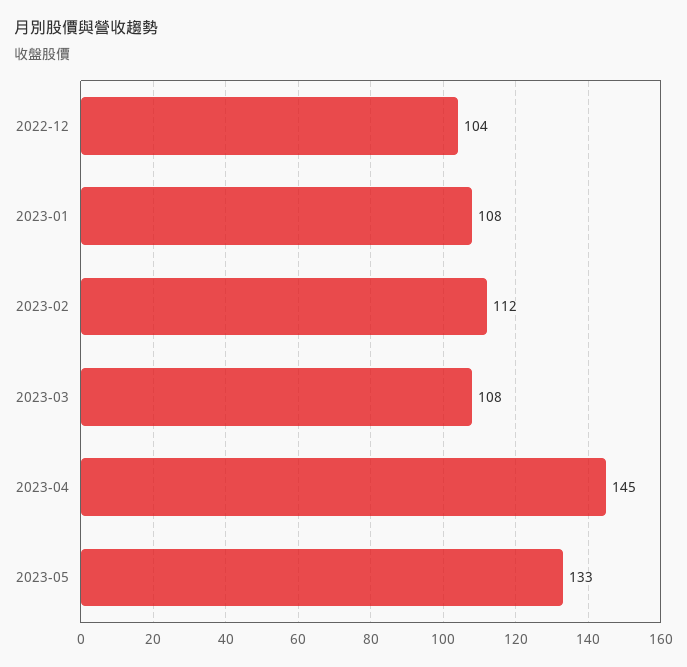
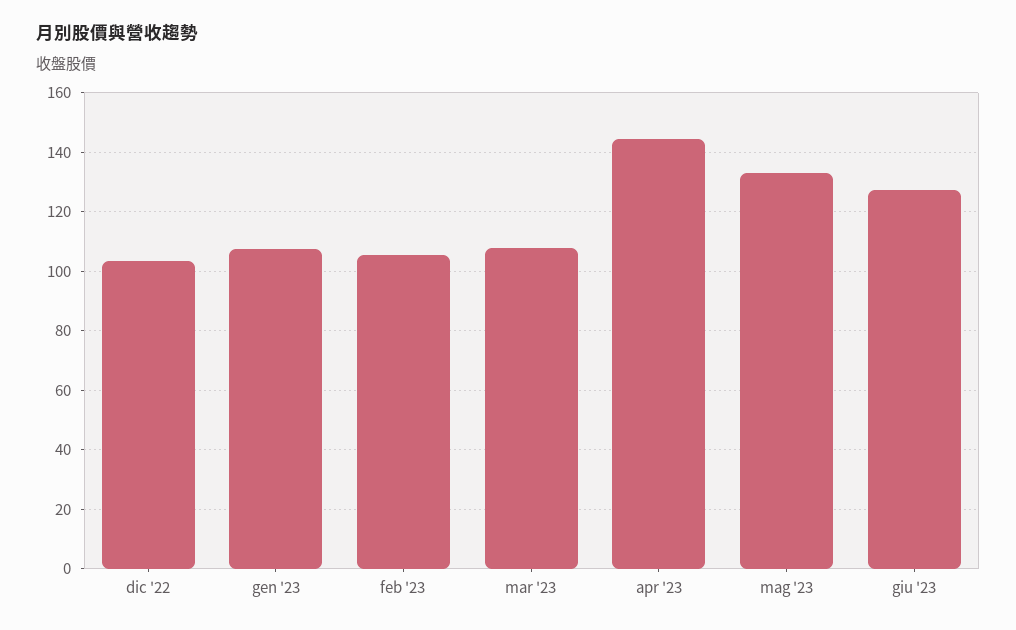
2023-02: 112 -> 105
giu '23: none -> 127.5

